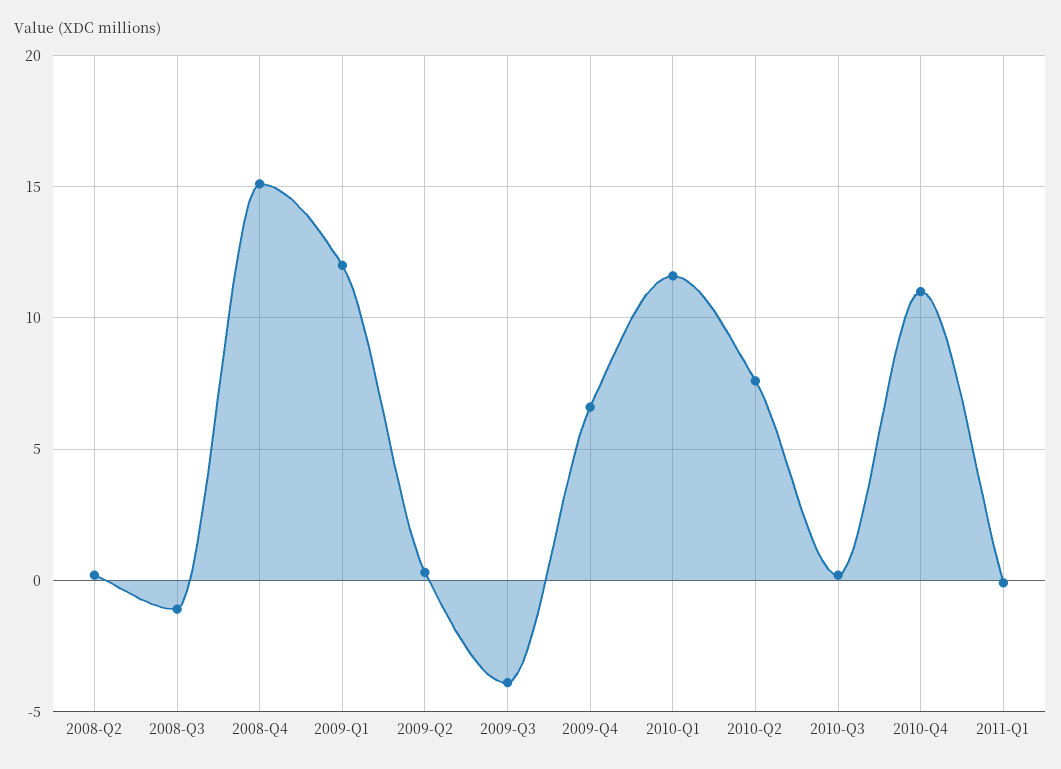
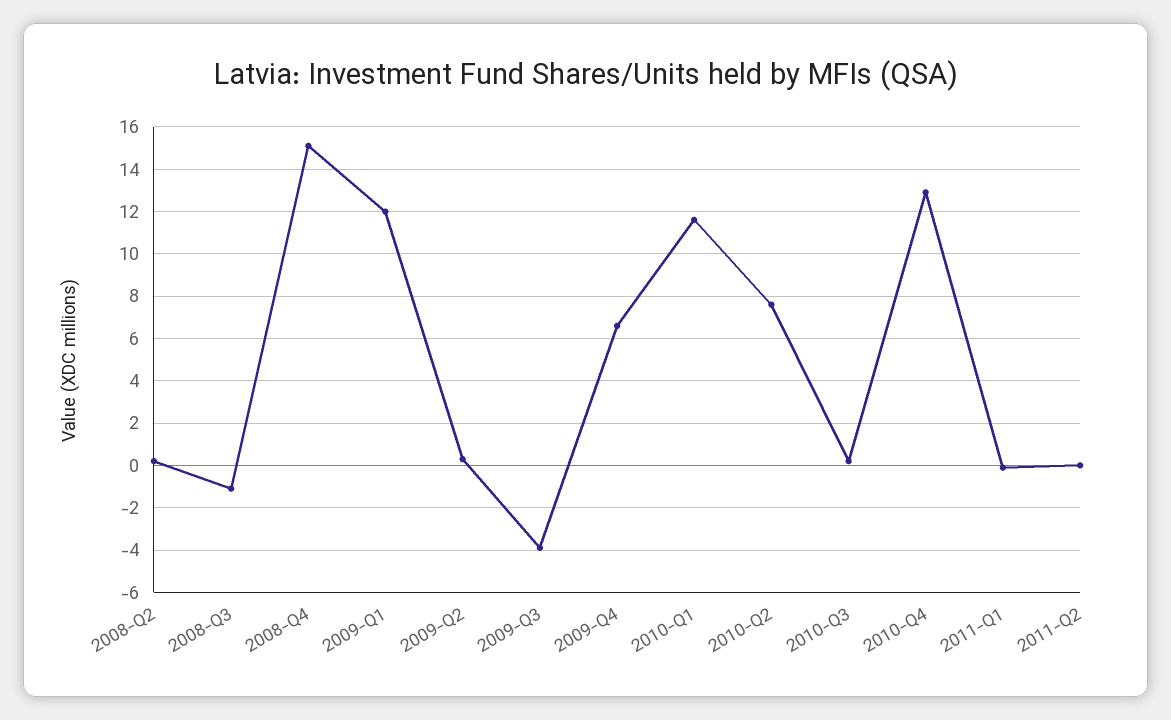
2010-Q4: 11 -> 13
2011-Q2: none -> 0

